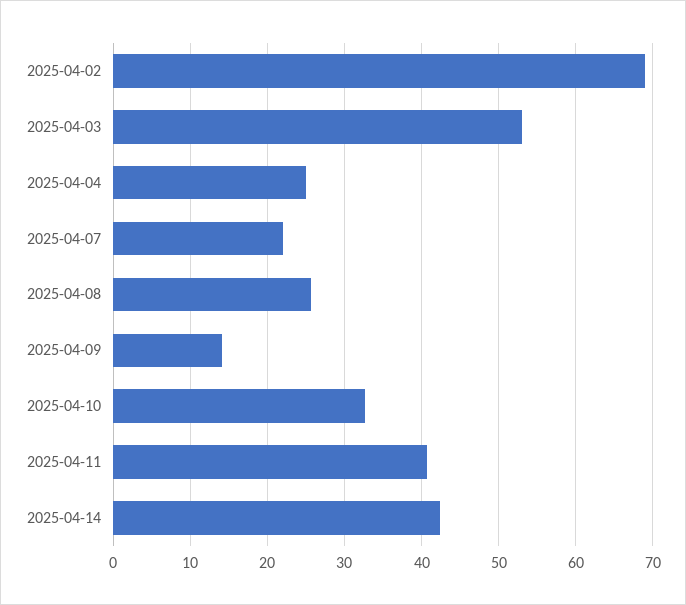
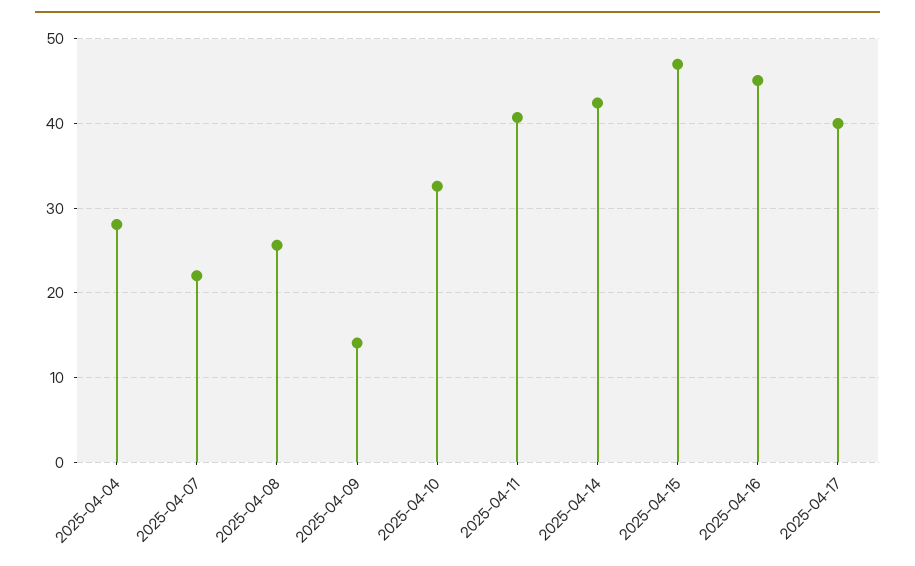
2025-04-02: 69 -> none
2025-04-03: 53 -> none
2025-04-04: 25 -> 28
2025-04-15: none -> 47
2025-04-16: none -> 45
2025-04-17: none -> 40

